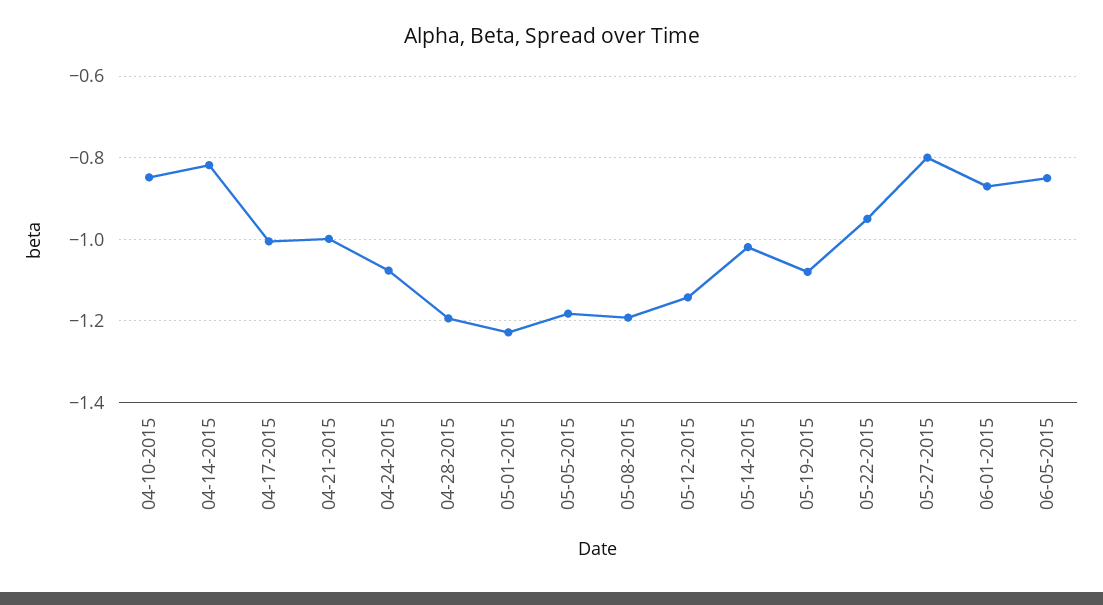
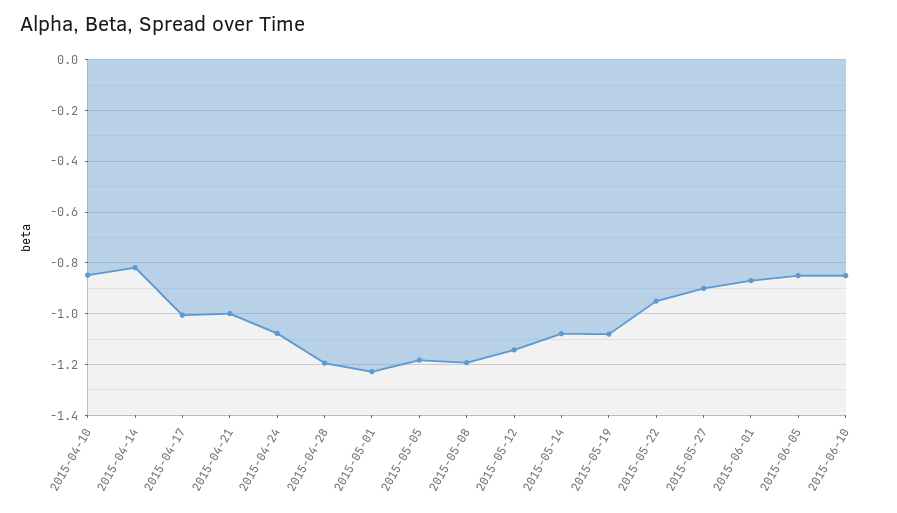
05-14-2015: -1.02 -> -1.075
05-27-2015: -0.8 -> -0.9
2015-06-10: none -> -0.85

